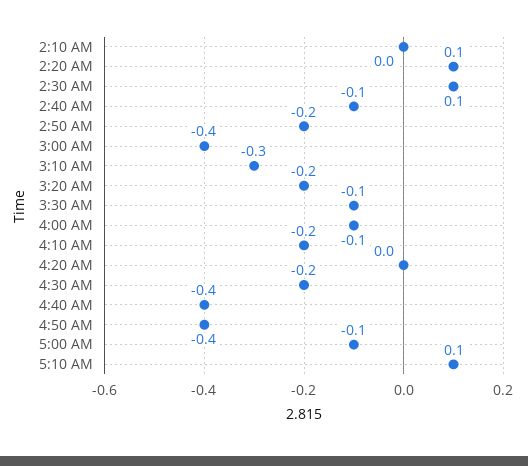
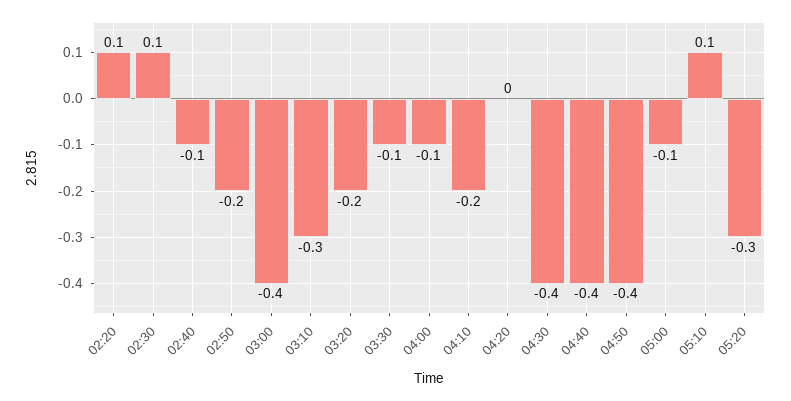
2:10 AM: 0 -> none
4:30 AM: -0.2 -> -0.4
05:20: none -> -0.3

